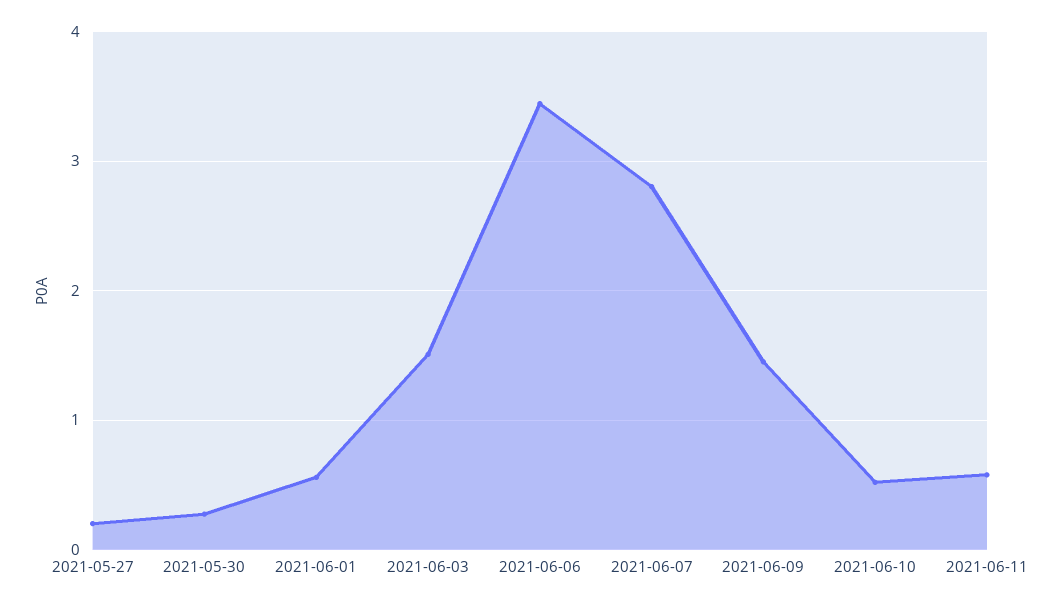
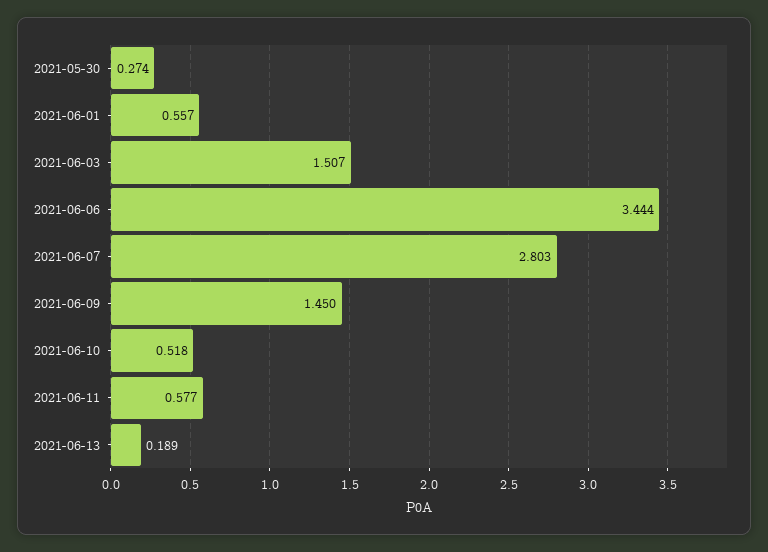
2021-05-27: 0.2 -> none
2021-06-13: none -> 0.189

